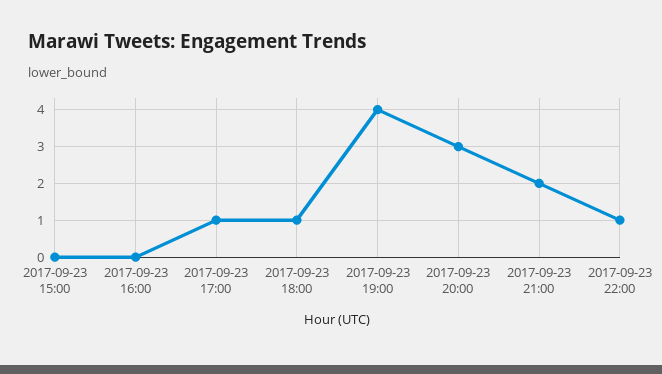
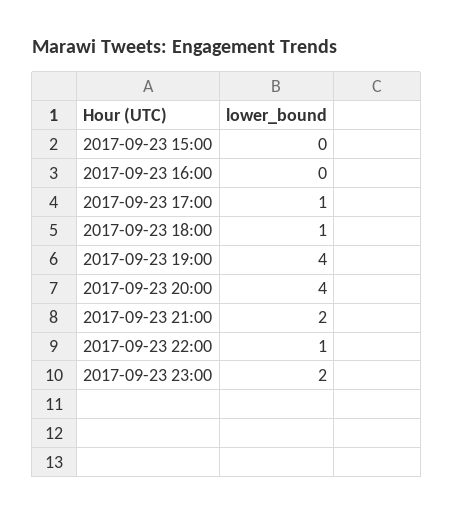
2017-09-23 20:00: 3 -> 4
2017-09-23 23:00: none -> 2

